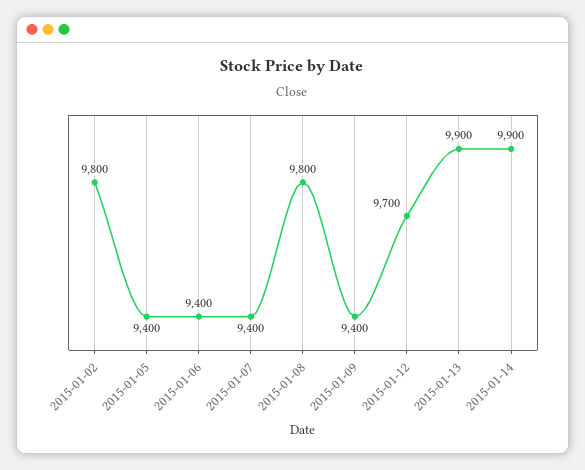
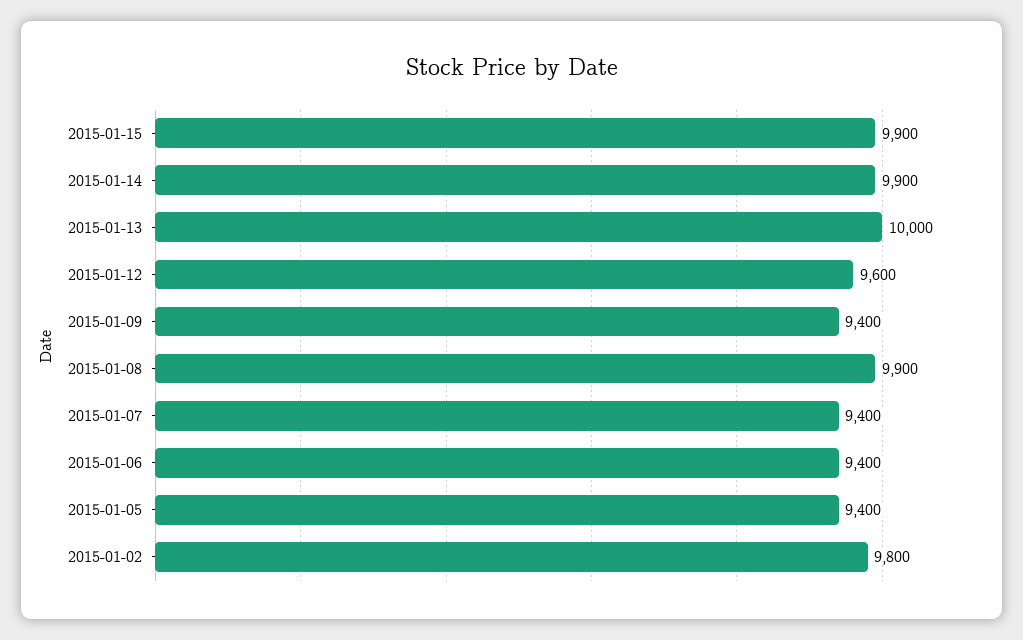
2015-01-08: 9800 -> 9900
2015-01-12: 9700 -> 9600
2015-01-13: 9900 -> 10000
2015-01-15: none -> 9900

